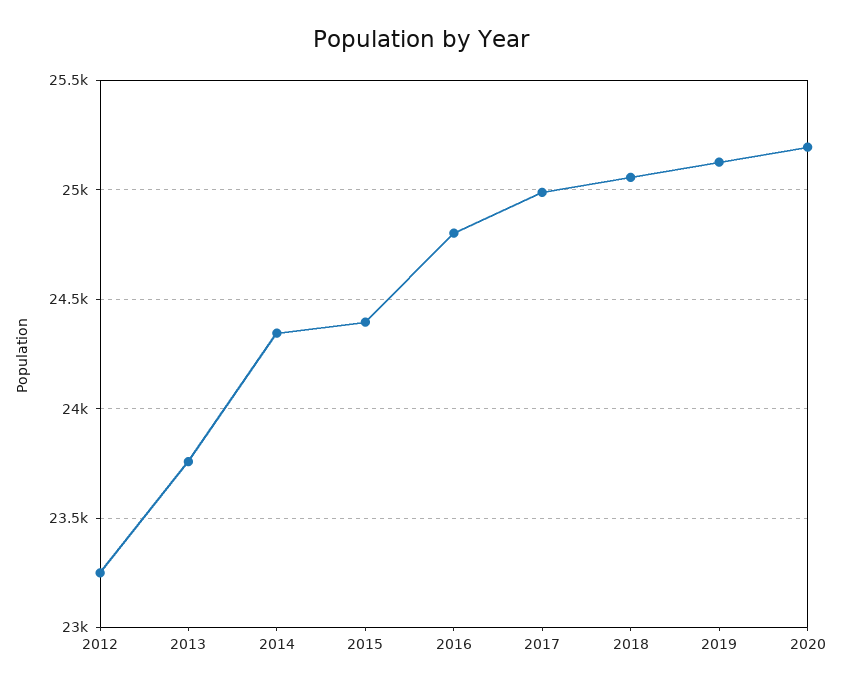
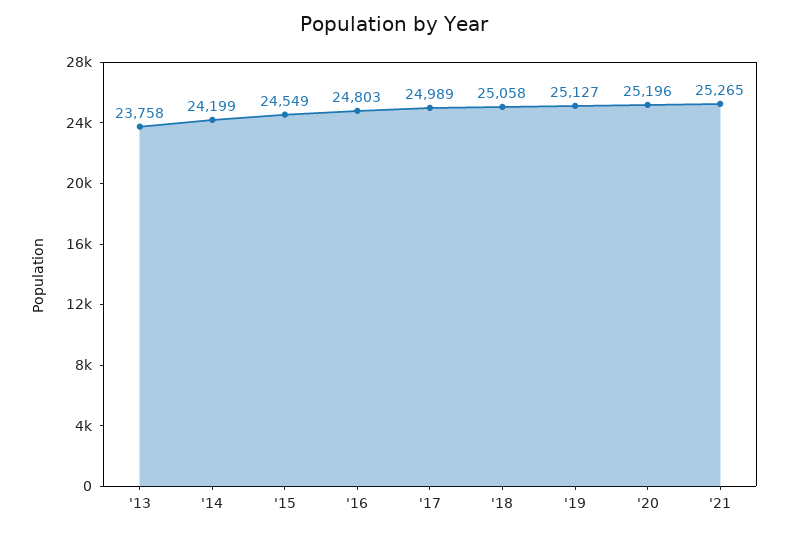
2012: 23250 -> none
2014: 24350 -> 24199
2015: 24400 -> 24549
'21: none -> 25265

